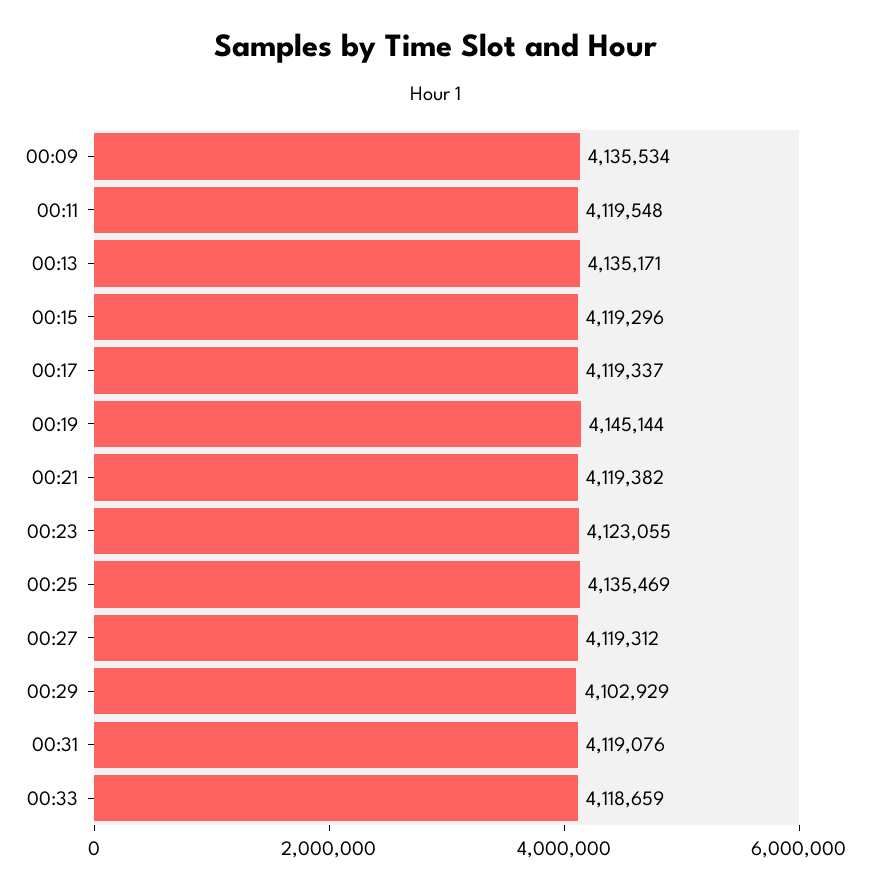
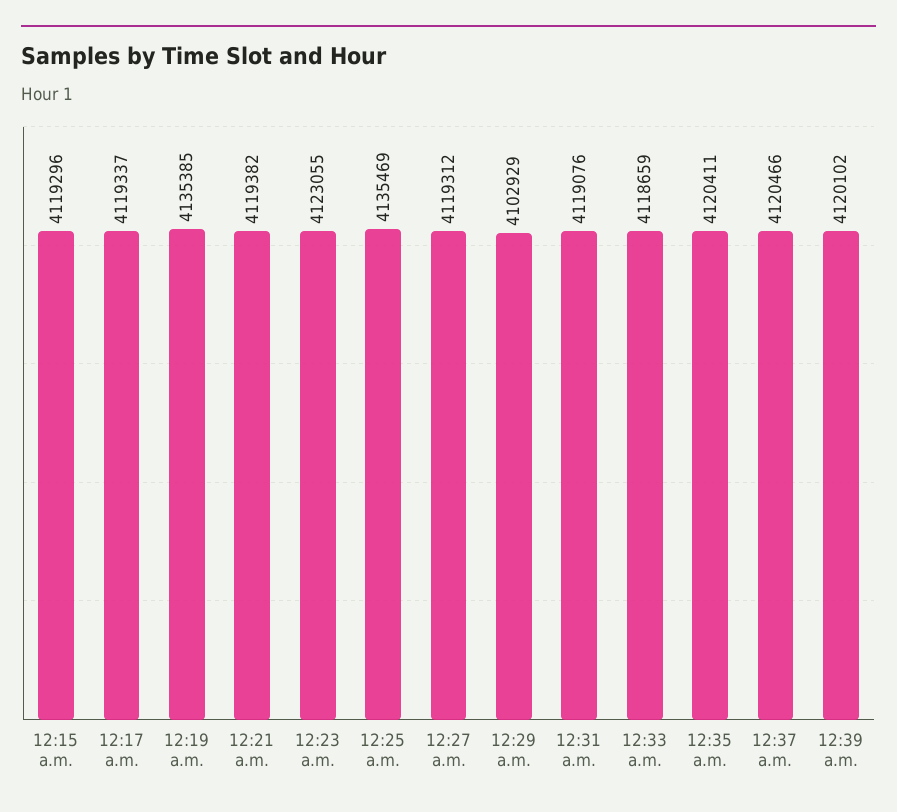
00:09: 4135534 -> none
00:11: 4119548 -> none
00:13: 4135171 -> none
00:19: 4145144 -> 4135385
12:35 a.m.: none -> 4120411
12:37 a.m.: none -> 4120466
12:39 a.m.: none -> 4120102

